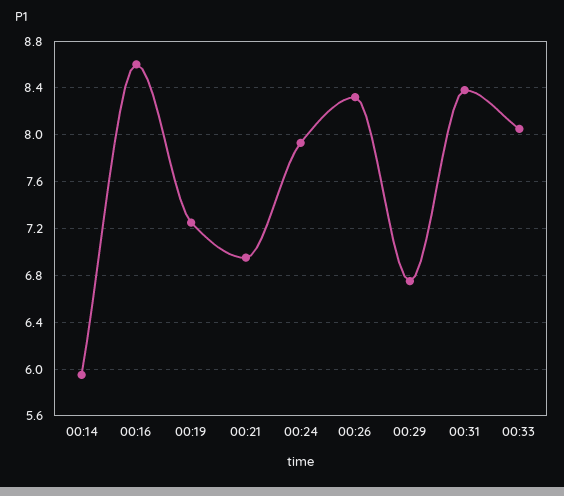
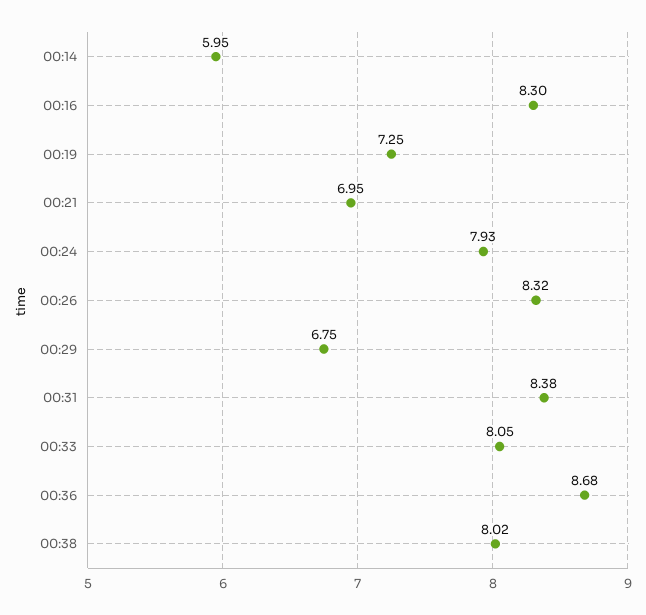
00:16: 8.6 -> 8.3
00:36: none -> 8.68
00:38: none -> 8.02

